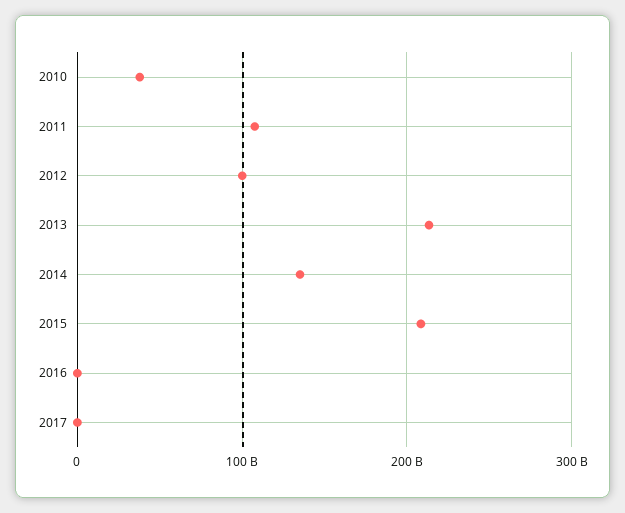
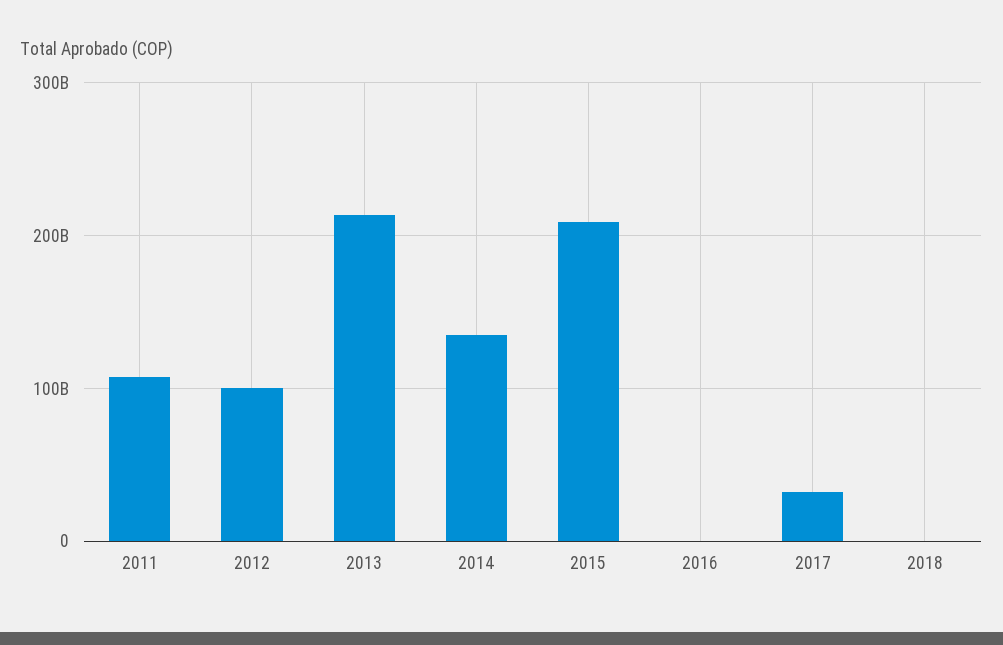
2010: 40000000000 -> none
2017: 0 -> 30000000000
2018: none -> 0

